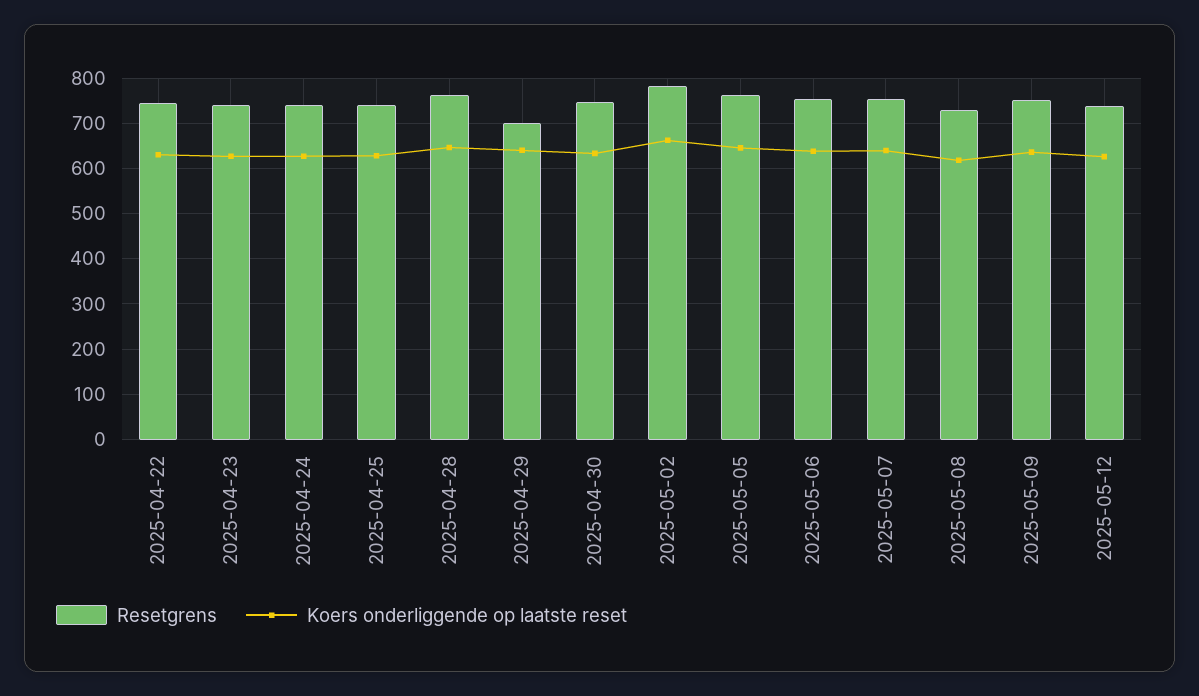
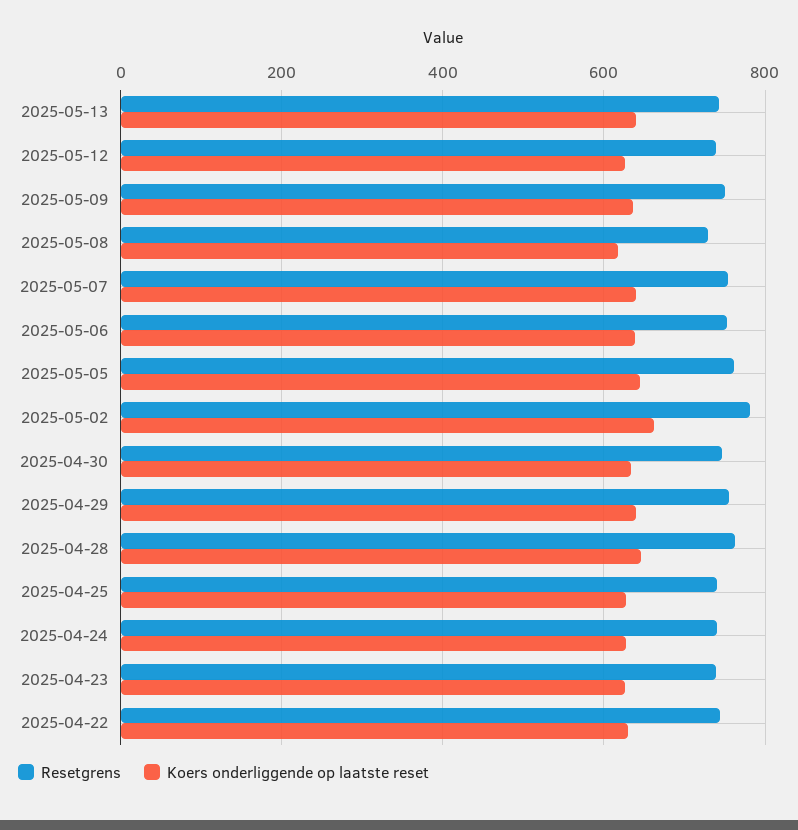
Resetgrens, 2025-04-29: 700 -> 760
Resetgrens, 2025-05-13: none -> 740
Koers onderliggende op laatste reset, 2025-05-13: none -> 640

